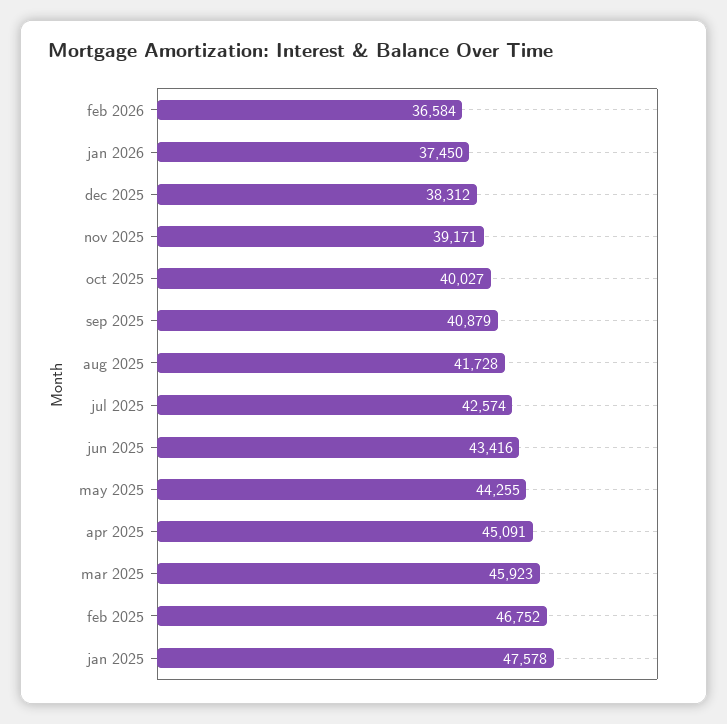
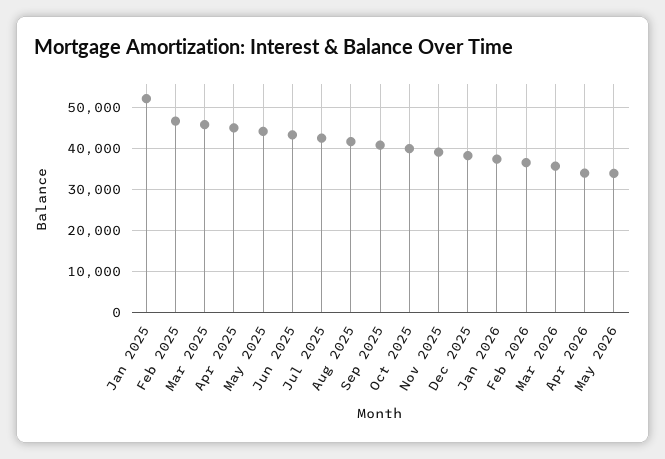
jan 2025: 47578 -> 52000
Mar 2026: none -> 36000
Apr 2026: none -> 34000
May 2026: none -> 34000

